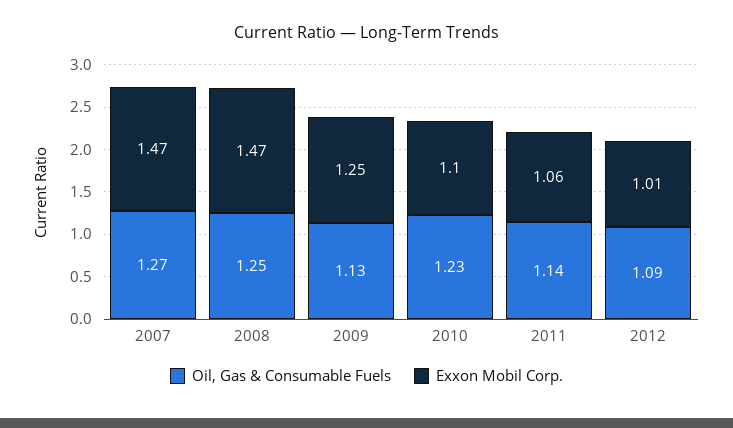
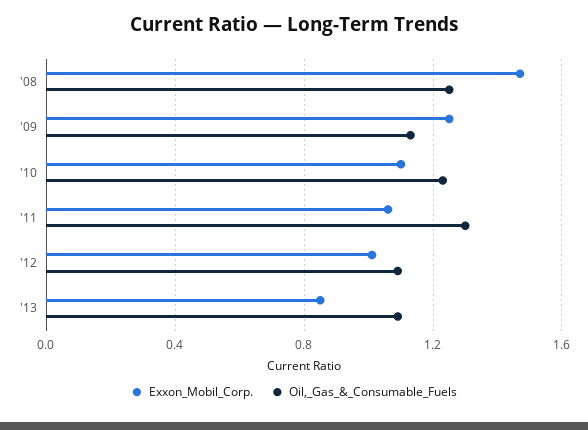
Oil, Gas & Consumable Fuels, 2007: 1.27 -> none
Exxon Mobil Corp., 2007: 1.47 -> none
Oil, Gas & Consumable Fuels, 2011: 1.14 -> 1.3
Exxon Mobil Corp., '13: none -> 0.85
Oil, Gas & Consumable Fuels, '13: none -> 1.1

